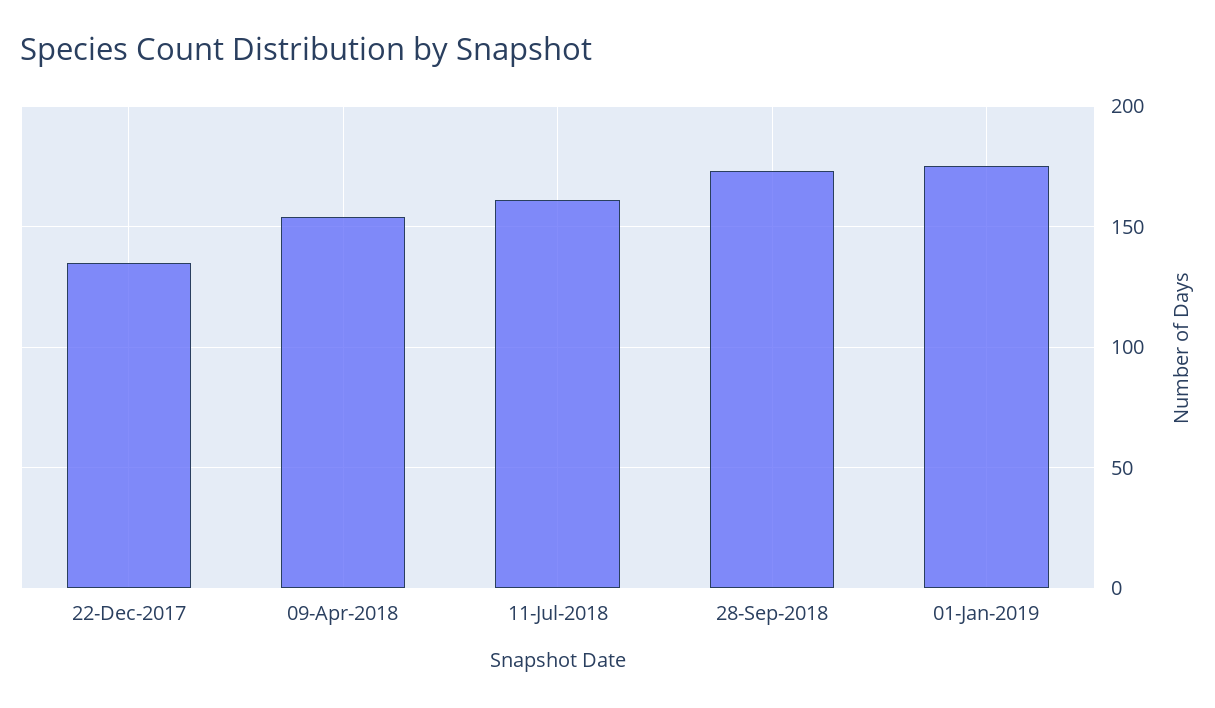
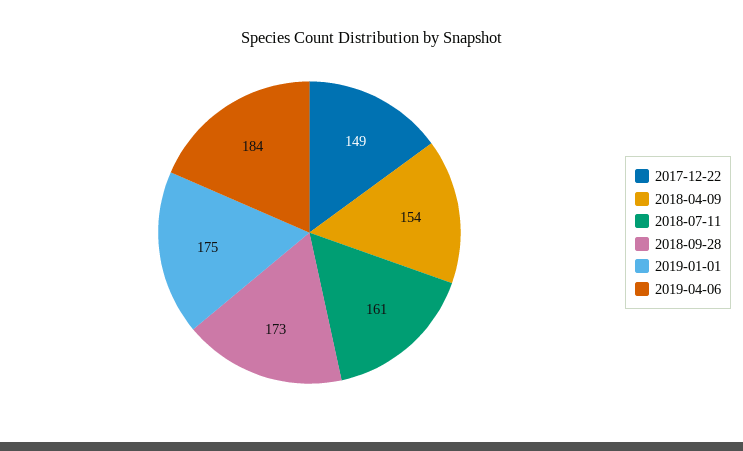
22-Dec-2017: 135 -> 149
2019-04-06: none -> 184

